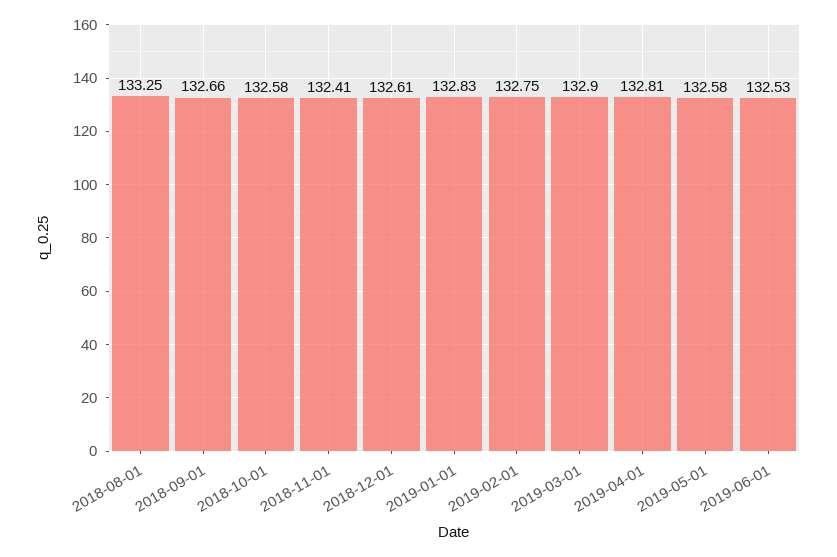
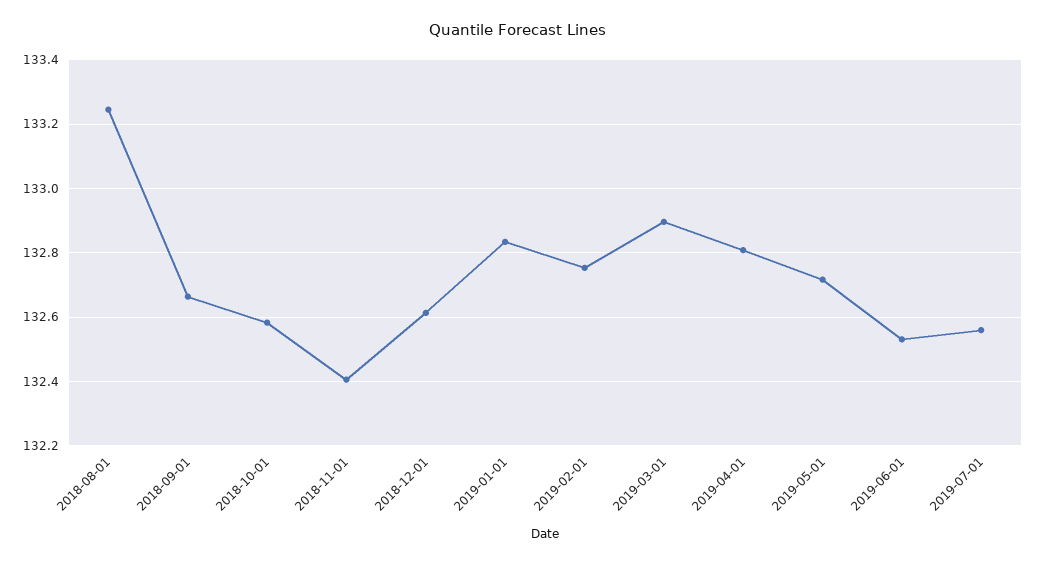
2019-05-01: 132.58 -> 132.72
2019-07-01: none -> 132.56

